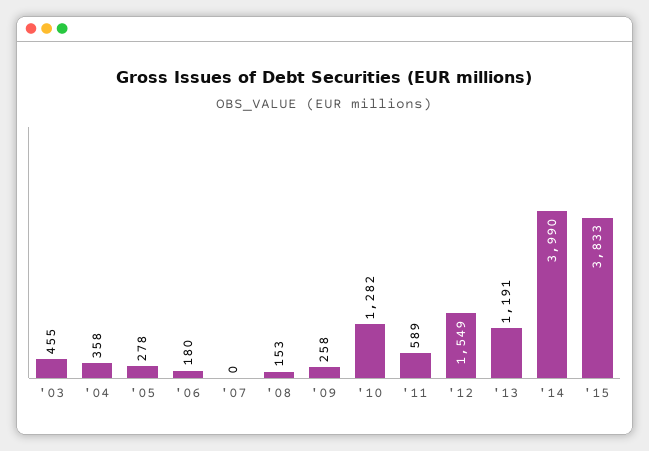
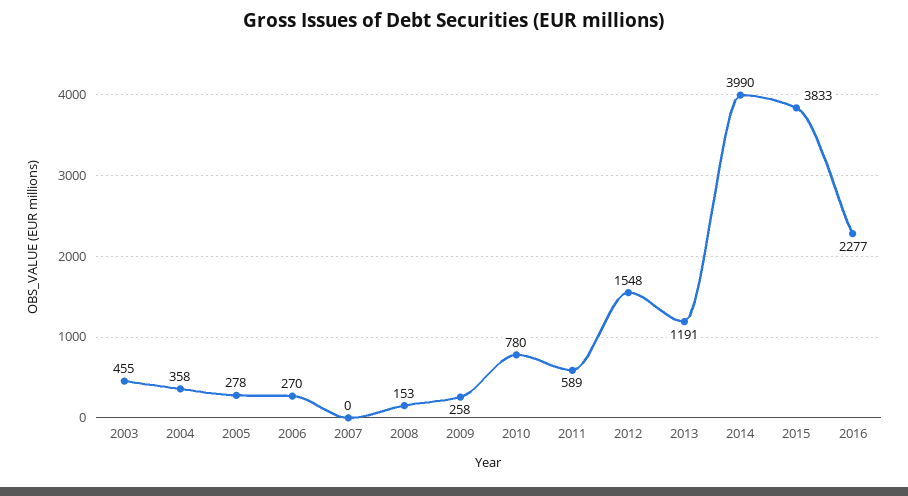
'06: 180 -> 270
'10: 1282 -> 780
'12: 1549 -> 1548
2016: none -> 2277

